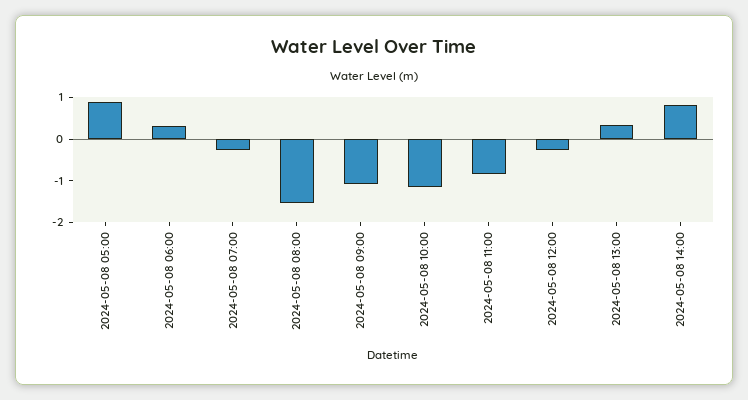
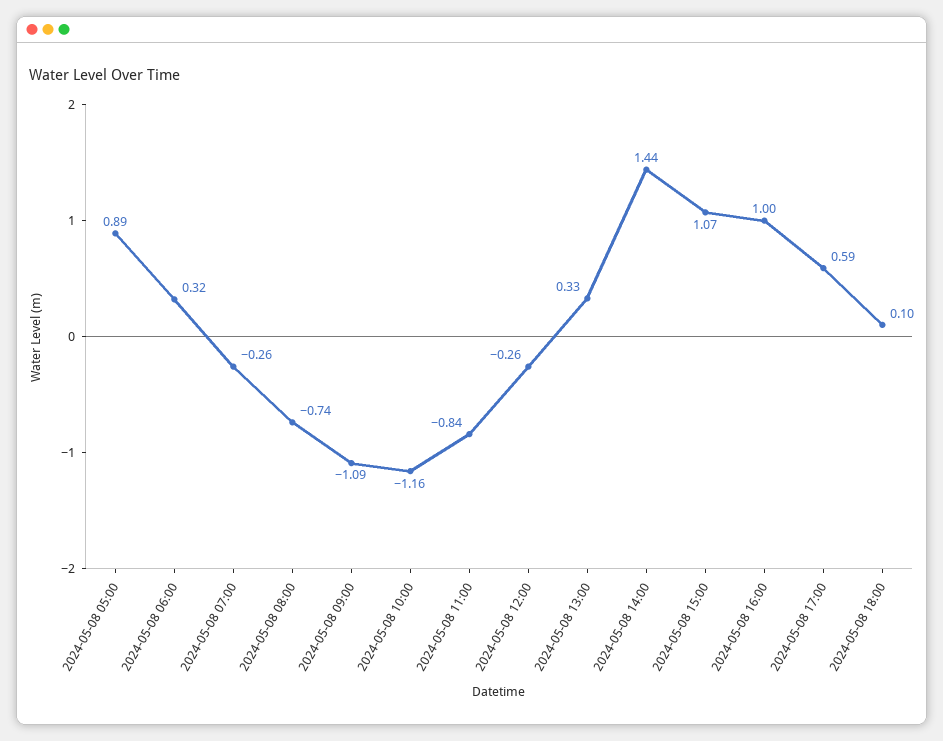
2024-05-08 08:00: -1.6 -> -0.74
2024-05-08 14:00: 0.8 -> 1.44
2024-05-08 15:00: none -> 1.07
2024-05-08 16:00: none -> 1
2024-05-08 17:00: none -> 0.59
2024-05-08 18:00: none -> 0.1

